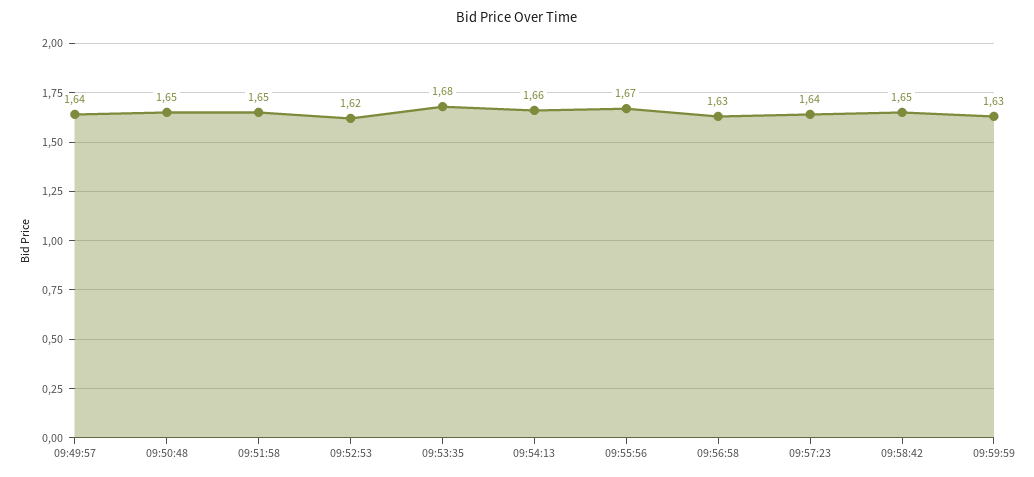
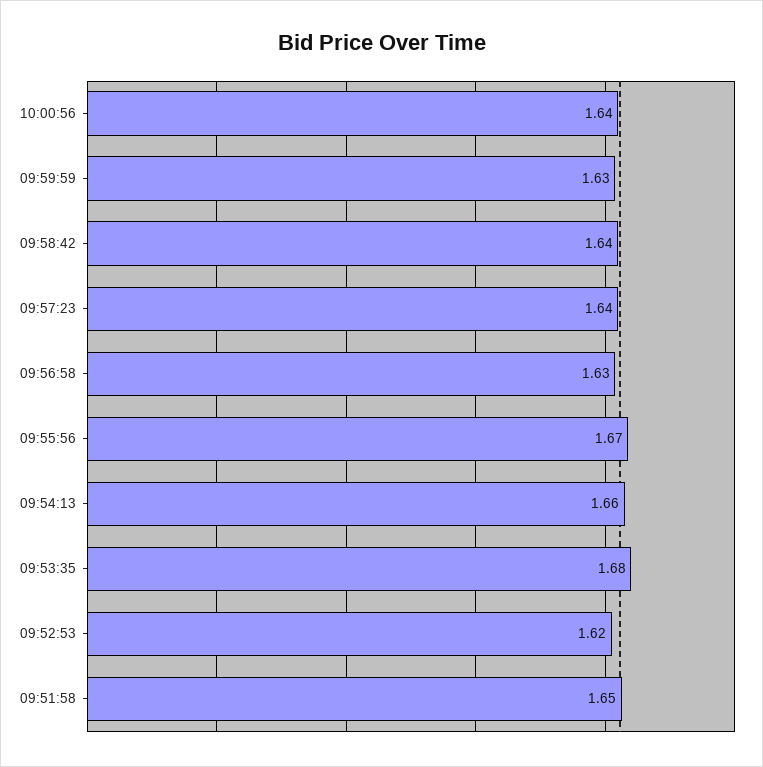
09:49:57: 1.64 -> none
09:50:48: 1.65 -> none
09:58:42: 1.65 -> 1.64
10:00:56: none -> 1.64

